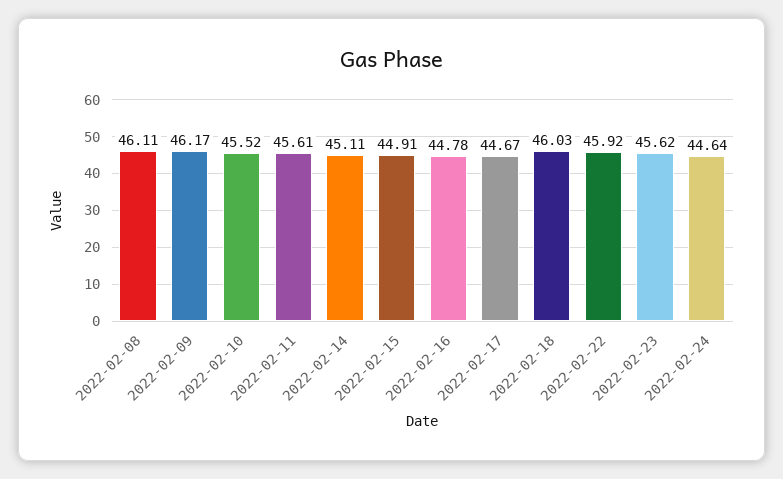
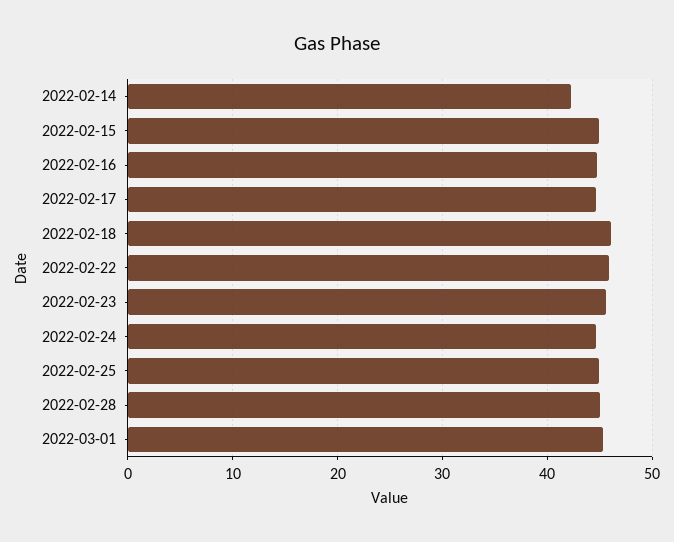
2022-02-08: 46.11 -> none
2022-02-09: 46.17 -> none
2022-02-10: 45.52 -> none
2022-02-11: 45.61 -> none
2022-02-14: 45.11 -> 42
2022-02-25: none -> 45
2022-02-28: none -> 45
2022-03-01: none -> 45

